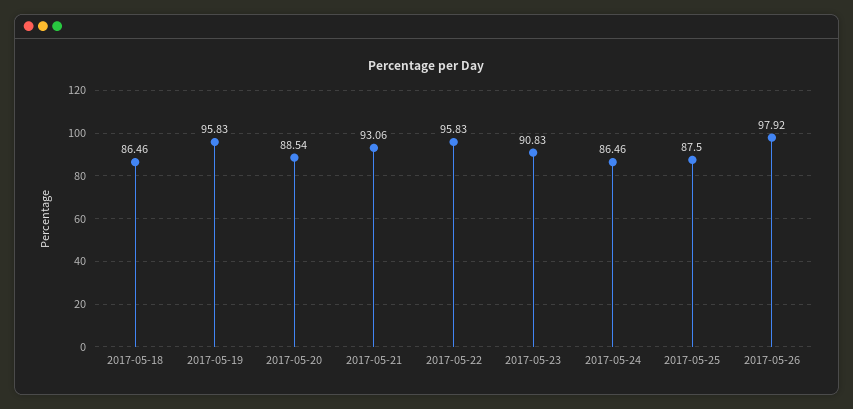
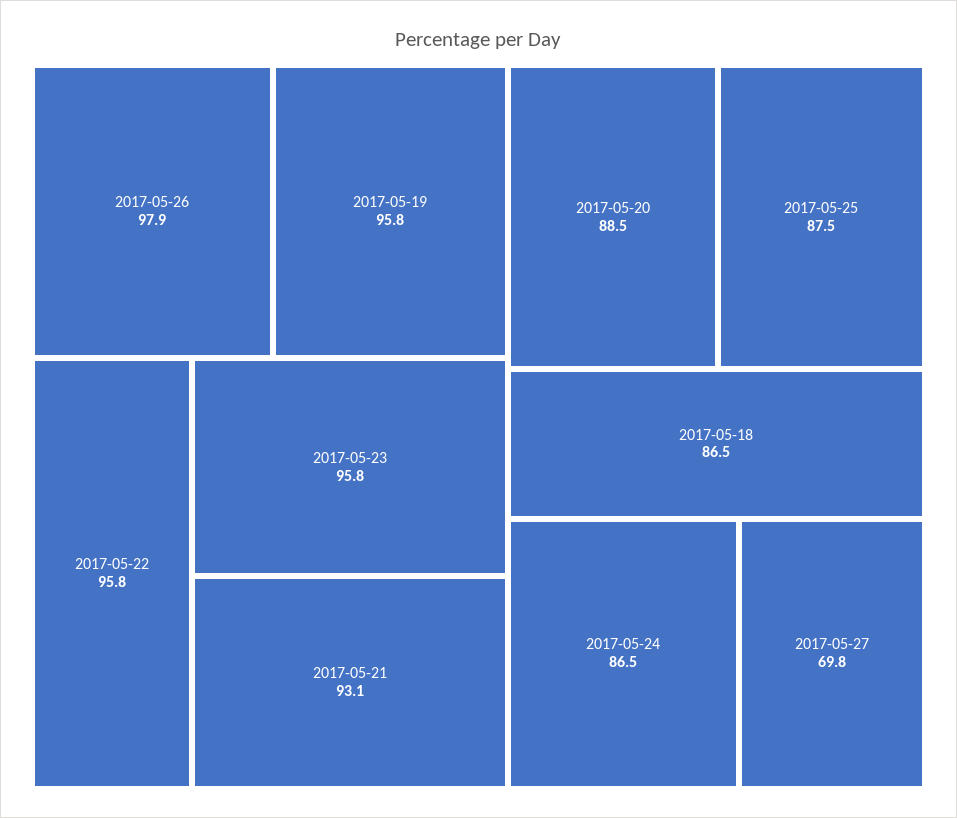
2017-05-23: 90.83 -> 95.8
2017-05-27: none -> 69.8

